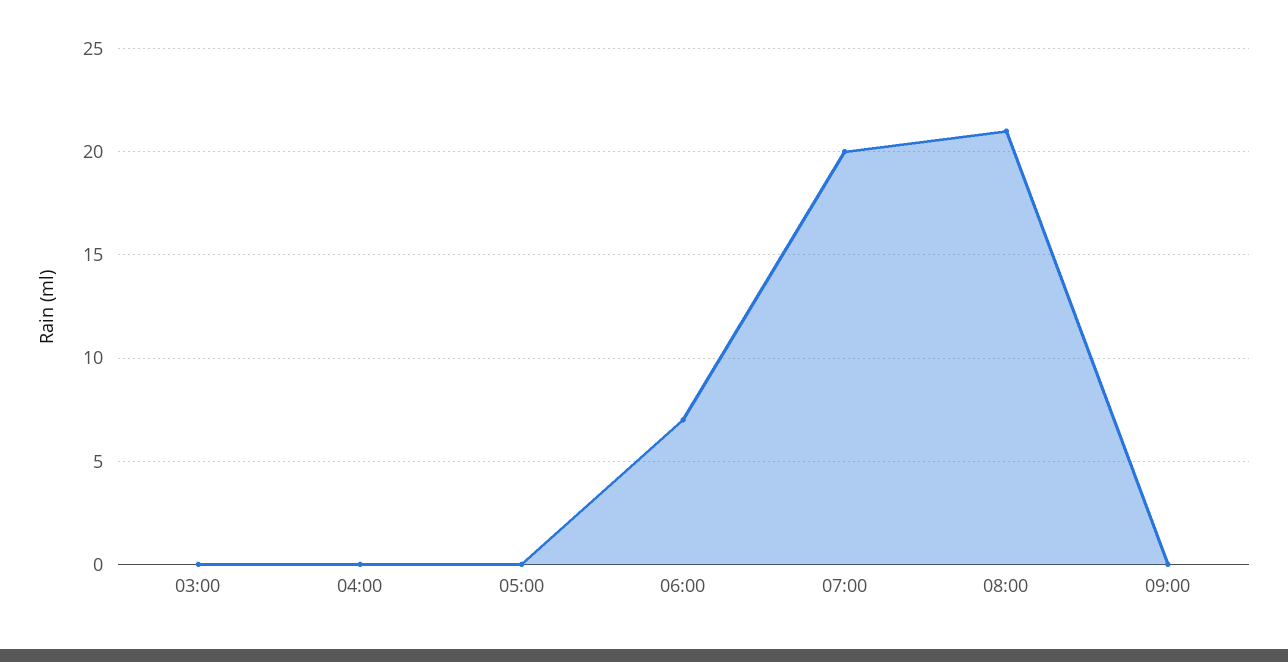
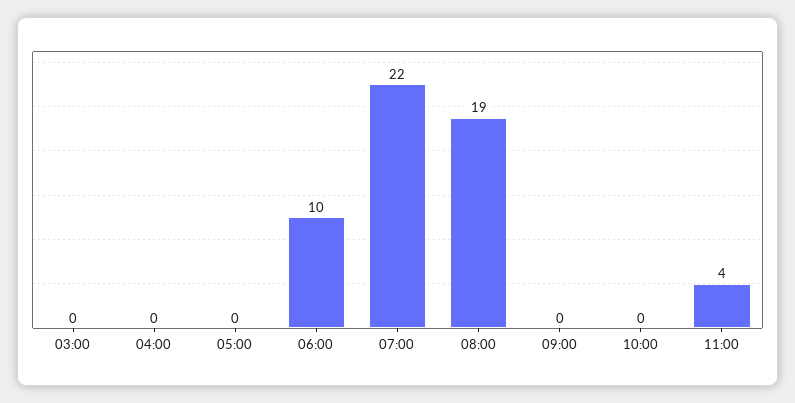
06:00: 7 -> 10
07:00: 20 -> 22
08:00: 21 -> 19
10:00: none -> 0
11:00: none -> 4

